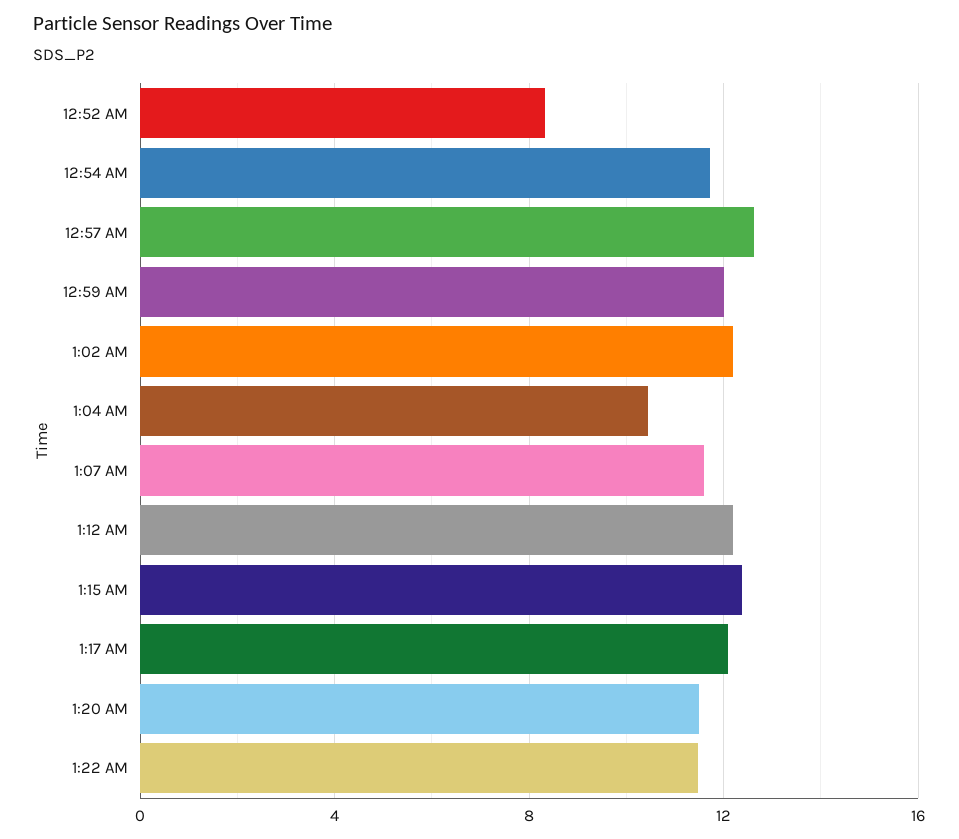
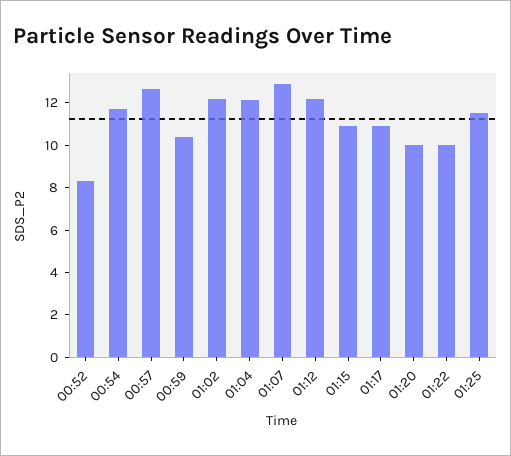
12:59 AM: 12 -> 10.5
1:04 AM: 10.5 -> 12
1:07 AM: 11.5 -> 13
1:15 AM: 12.5 -> 11
1:17 AM: 12 -> 11
1:20 AM: 11.5 -> 10
1:22 AM: 11.5 -> 10
01:25: none -> 11.5

